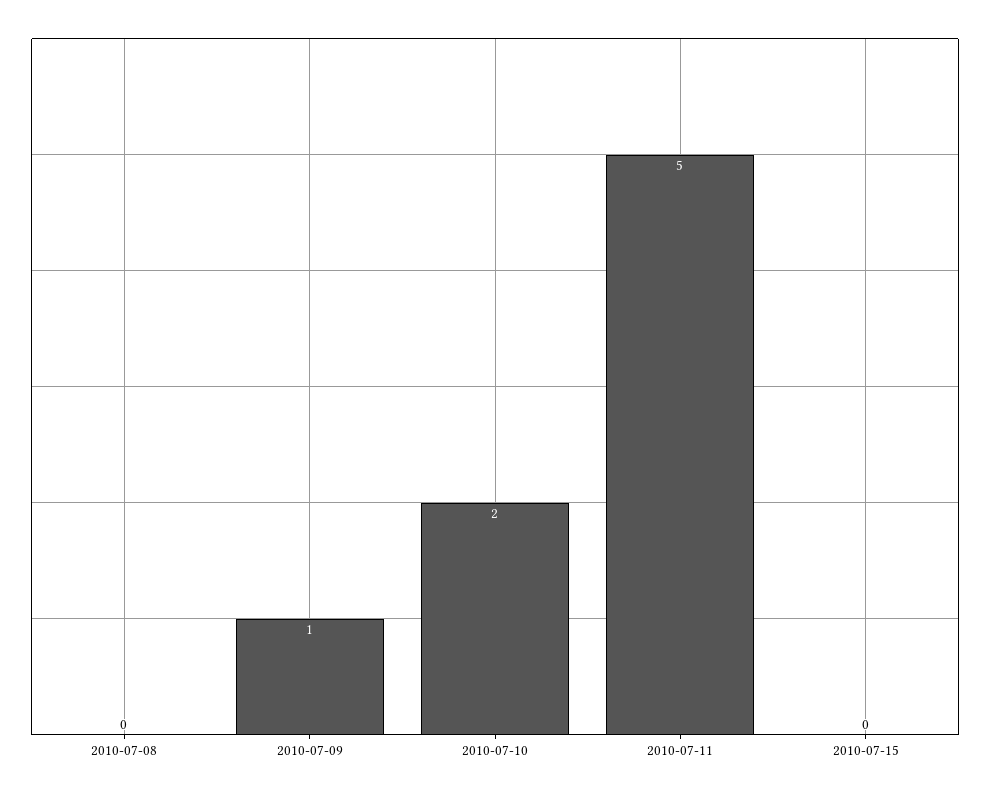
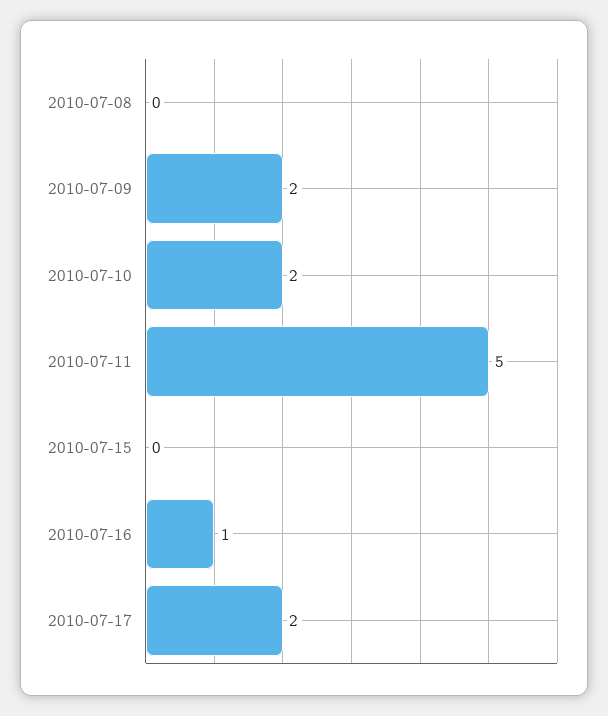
2010-07-09: 1 -> 2
2010-07-16: none -> 1
2010-07-17: none -> 2

